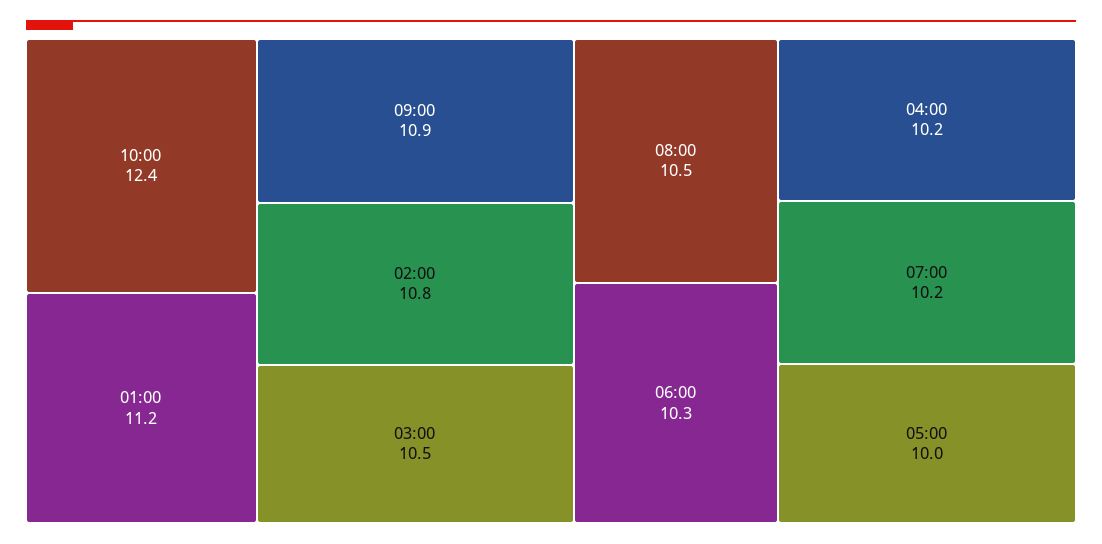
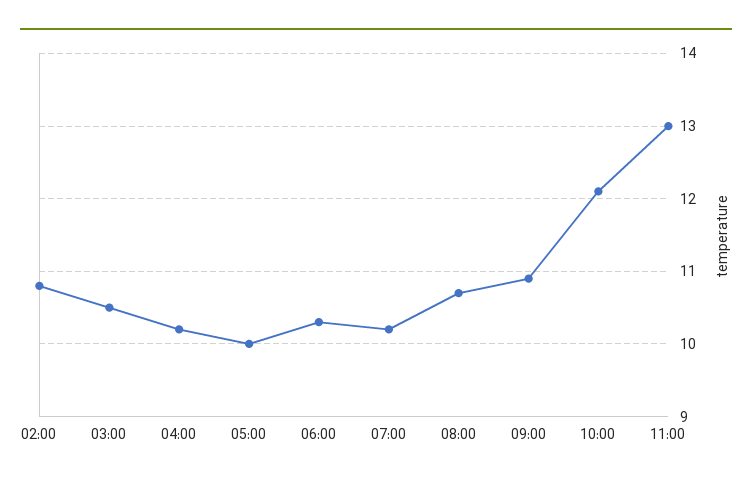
10:00: 12.4 -> 12.1
01:00: 11.2 -> none
08:00: 10.5 -> 10.7
11:00: none -> 13

